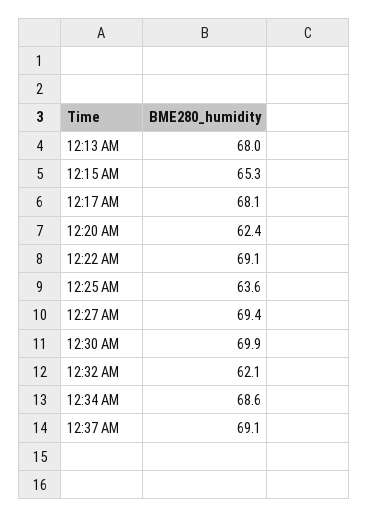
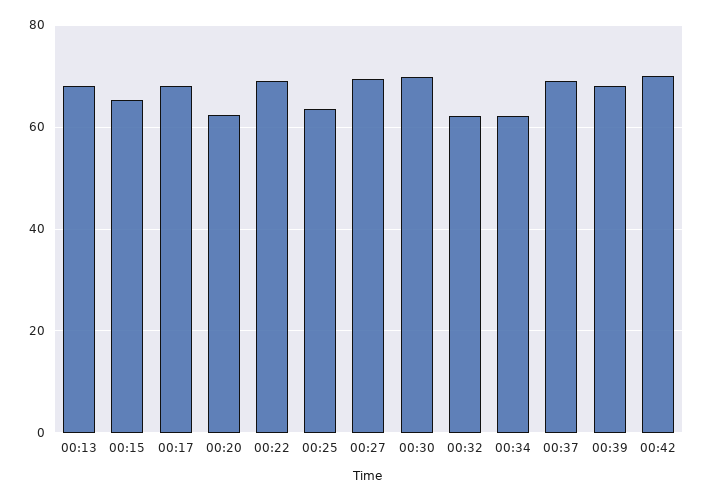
12:34 AM: 68.6 -> 62
00:39: none -> 68
00:42: none -> 70

